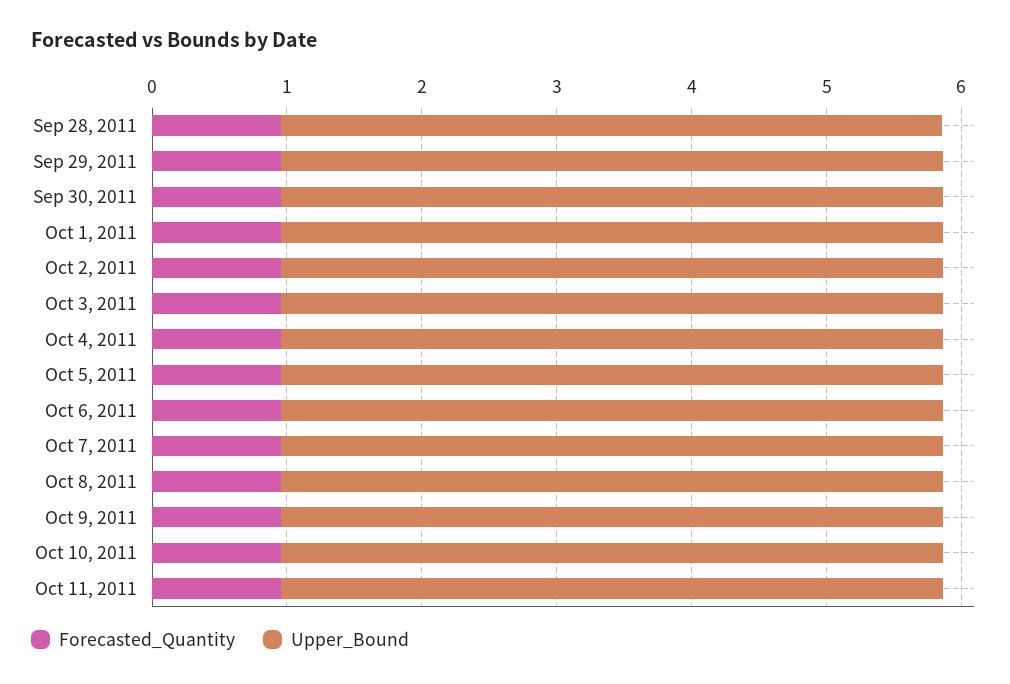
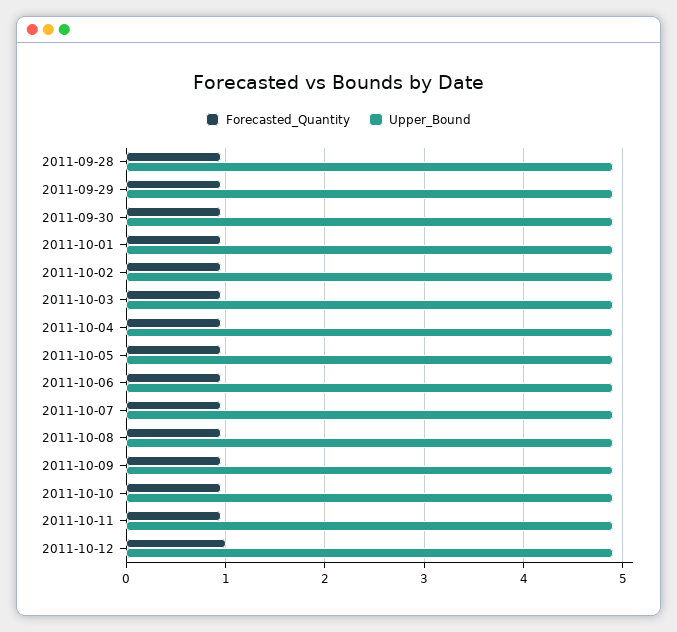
Forecasted_Quantity, 2011-10-12: none -> 1
Upper_Bound, 2011-10-12: none -> 4.9

